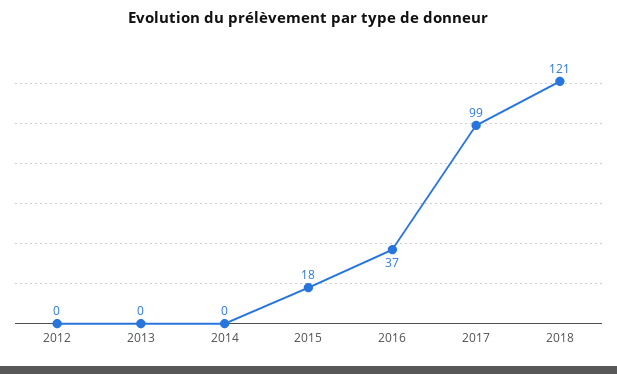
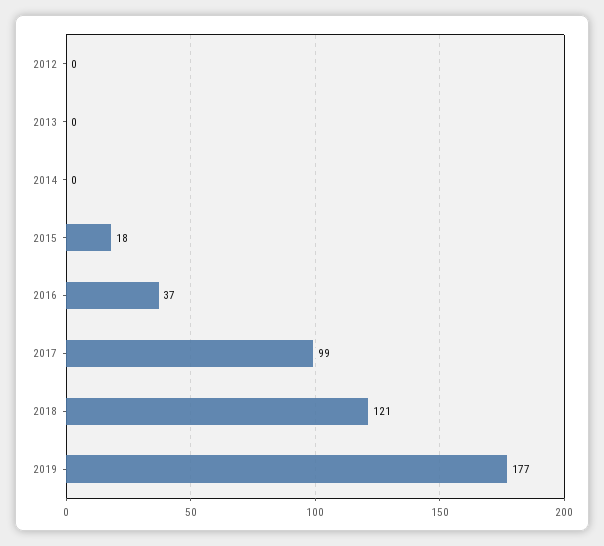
2019: none -> 177

